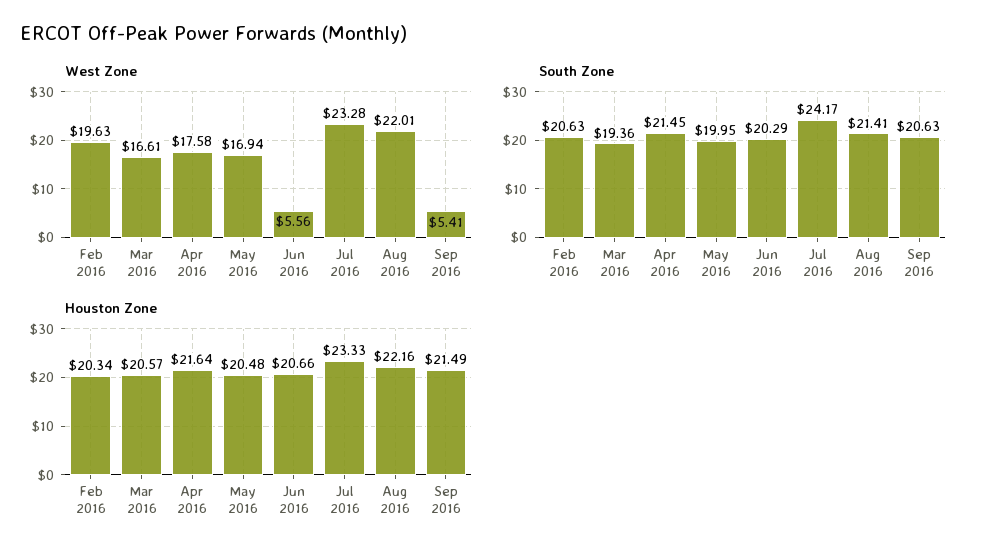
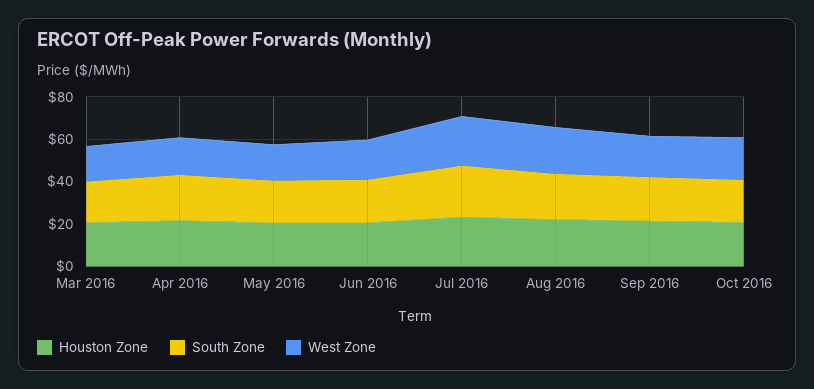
West Zone, Feb 2016: 19.63 -> none
West Zone, Jun 2016: 5.56 -> 20
West Zone, Sep 2016: 5.41 -> 20
South Zone, Feb 2016: 20.63 -> none
Houston Zone, Feb 2016: 20.34 -> none
Houston Zone, Oct 2016: none -> 20
South Zone, Oct 2016: none -> 20
West Zone, Oct 2016: none -> 20

